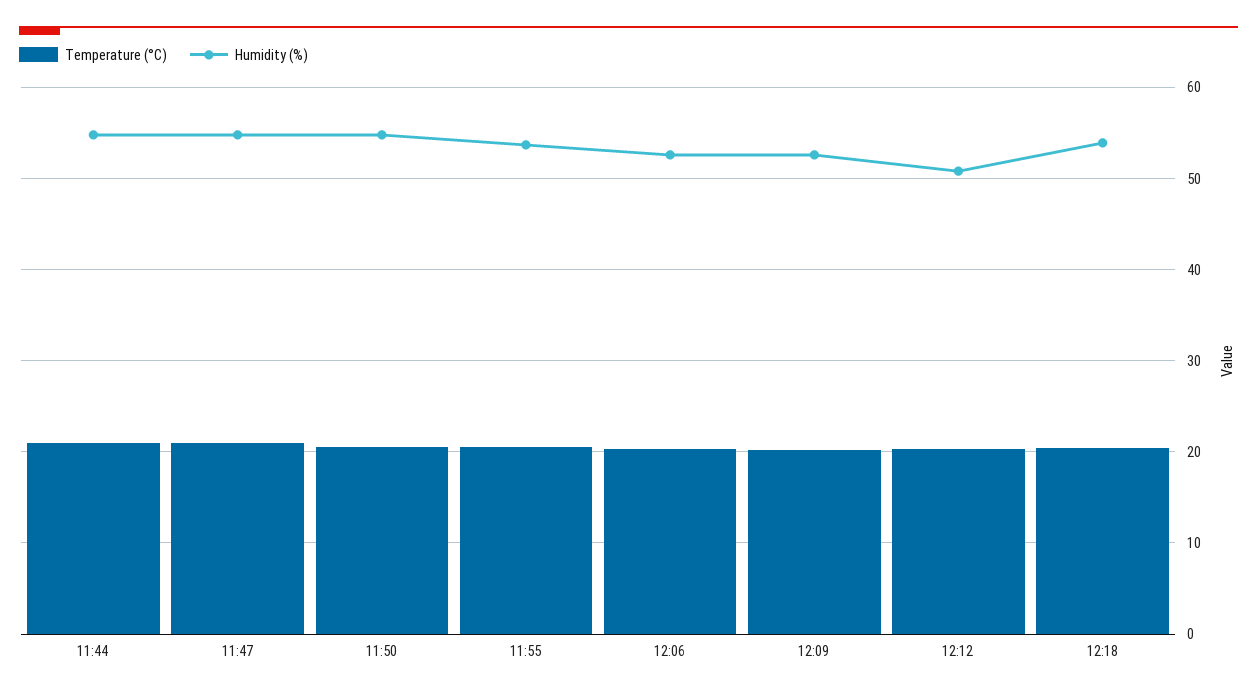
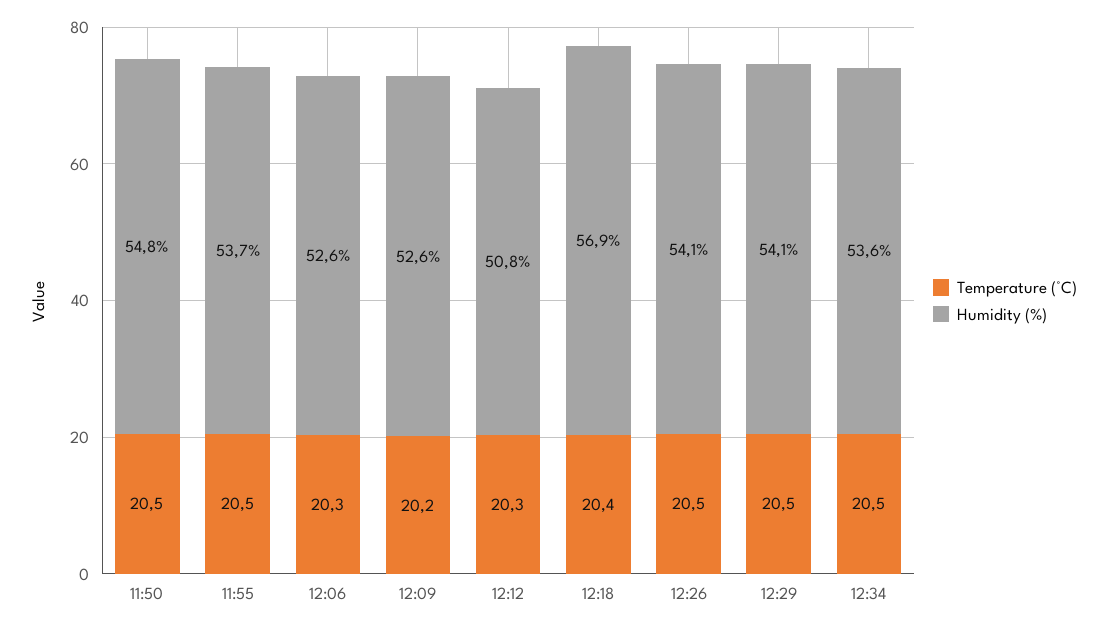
Temperature (°C), 11:44: 21 -> none
Humidity (%), 11:44: 55 -> none
Temperature (°C), 11:47: 21 -> none
Humidity (%), 11:47: 55 -> none
Humidity (%), 12:18: 54 -> 56.9
Temperature (°C), 12:26: none -> 20.5
Humidity (%), 12:26: none -> 54.1
Temperature (°C), 12:29: none -> 20.5
Humidity (%), 12:29: none -> 54.1
Temperature (°C), 12:34: none -> 20.5
Humidity (%), 12:34: none -> 53.6

